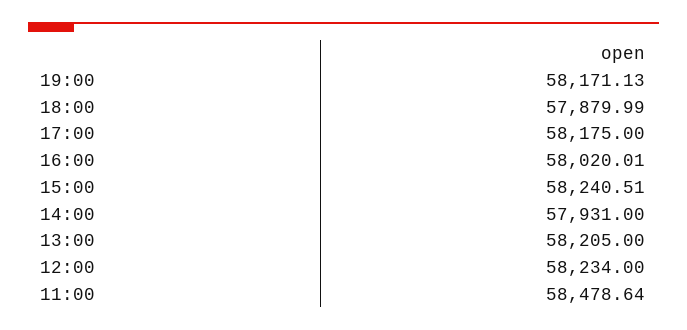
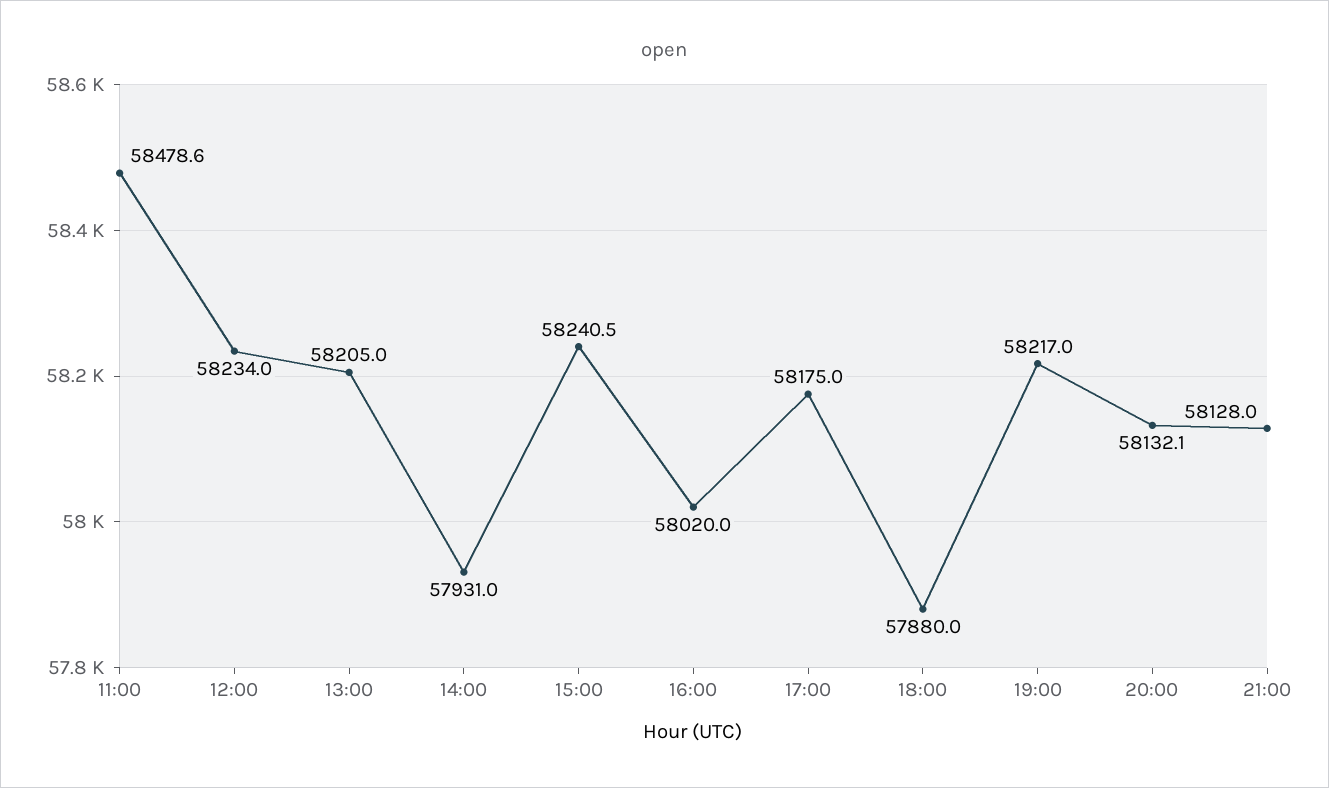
19:00: 58171.13 -> 58217
20:00: none -> 58132.1
21:00: none -> 58128

